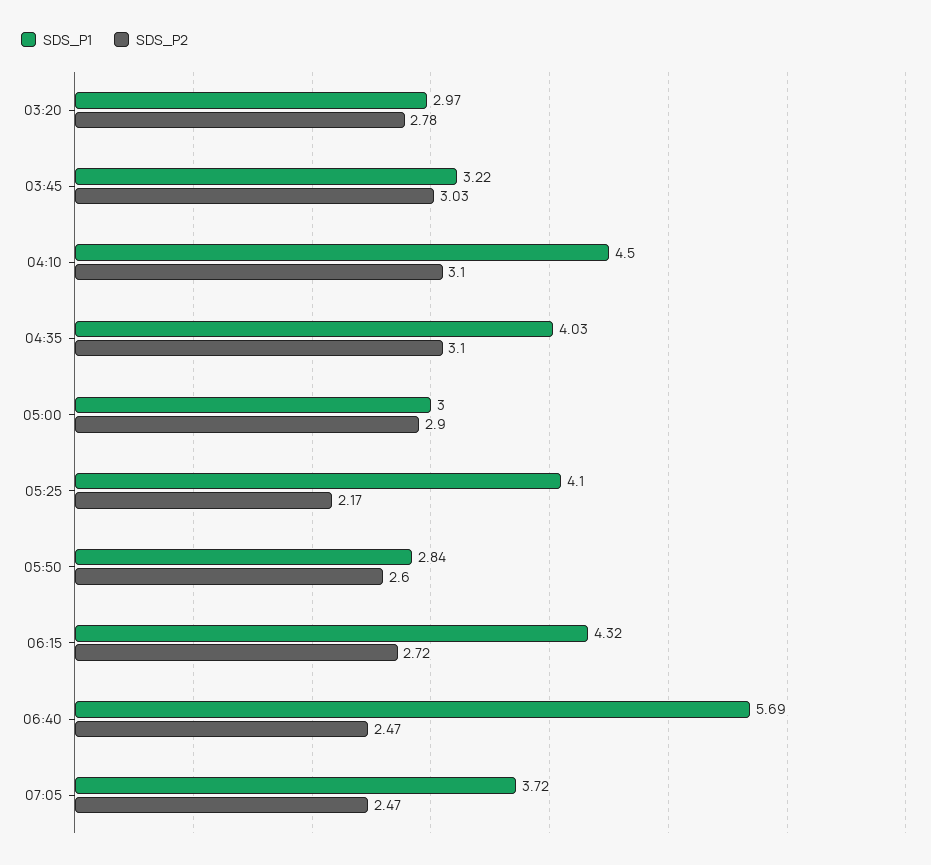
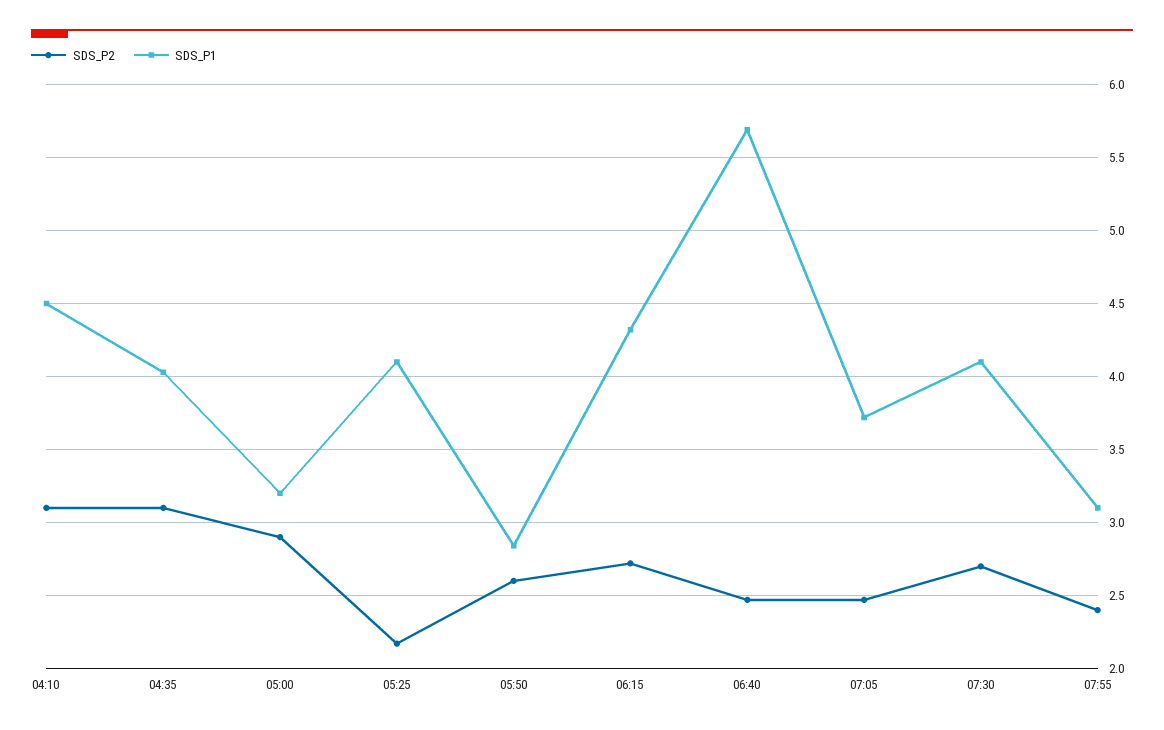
SDS_P1, 03:20: 2.97 -> none
SDS_P2, 03:20: 2.78 -> none
SDS_P1, 03:45: 3.22 -> none
SDS_P2, 03:45: 3.03 -> none
SDS_P1, 05:00: 3 -> 3.2
SDS_P2, 07:30: none -> 2.7
SDS_P1, 07:30: none -> 4.1
SDS_P2, 07:55: none -> 2.4
SDS_P1, 07:55: none -> 3.1

